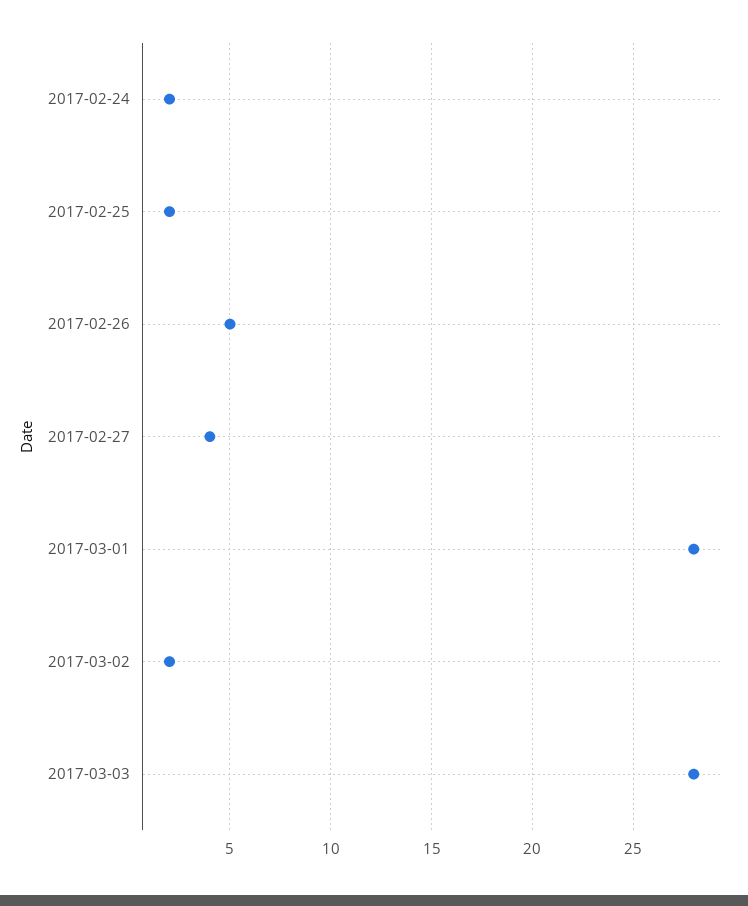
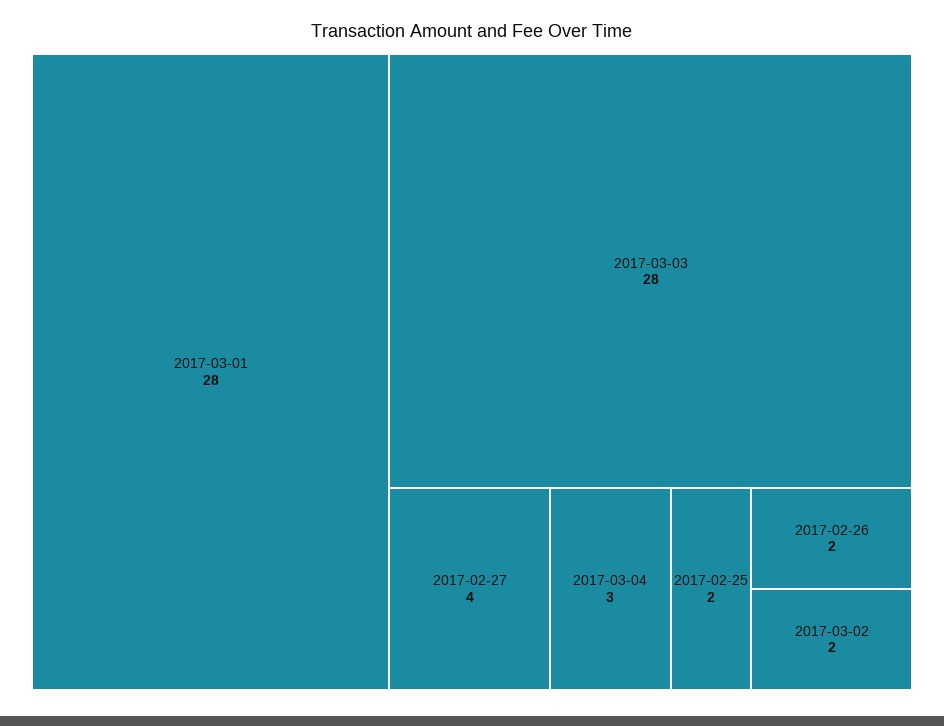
2017-02-24: 2 -> none
2017-02-26: 5 -> 2
2017-03-04: none -> 3

